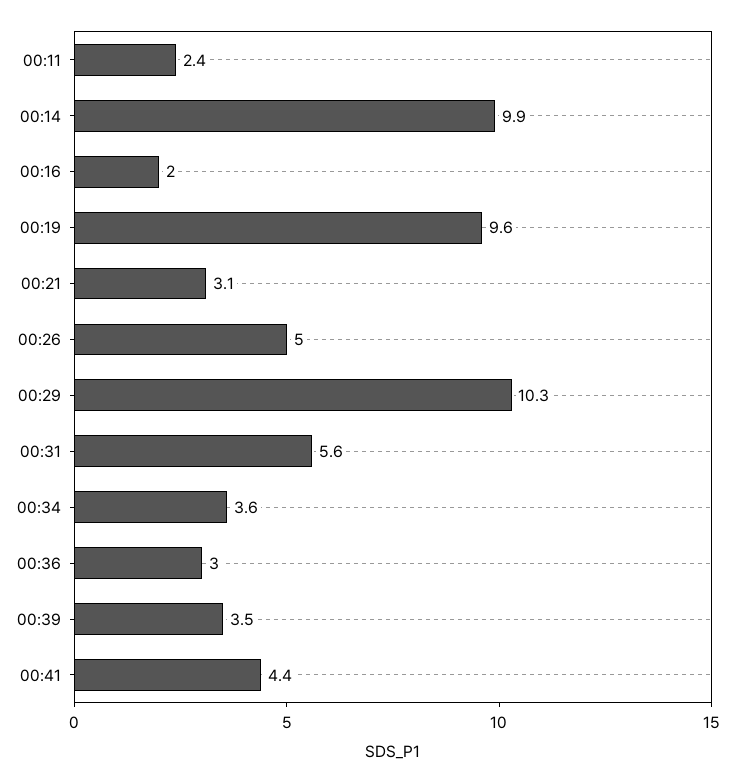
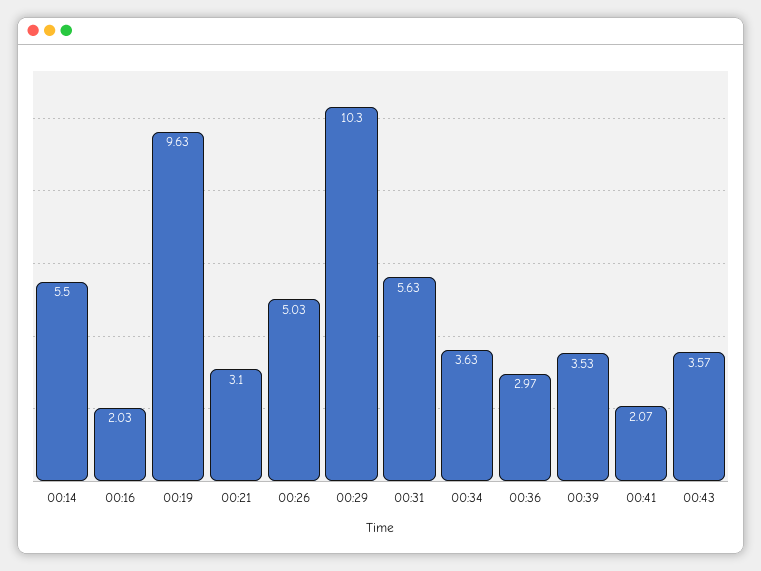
00:11: 2.4 -> none
00:14: 9.9 -> 5.5
00:41: 4.4 -> 2.07
00:43: none -> 3.57

